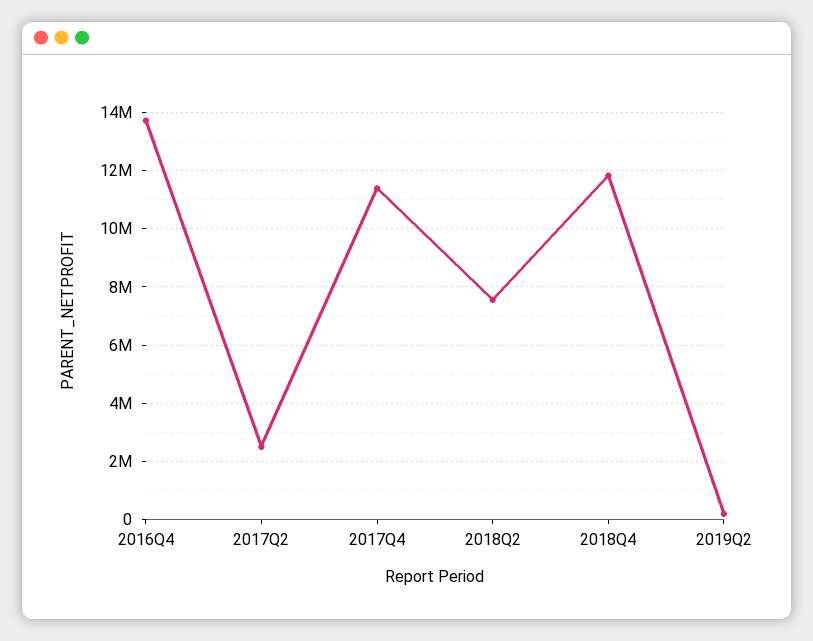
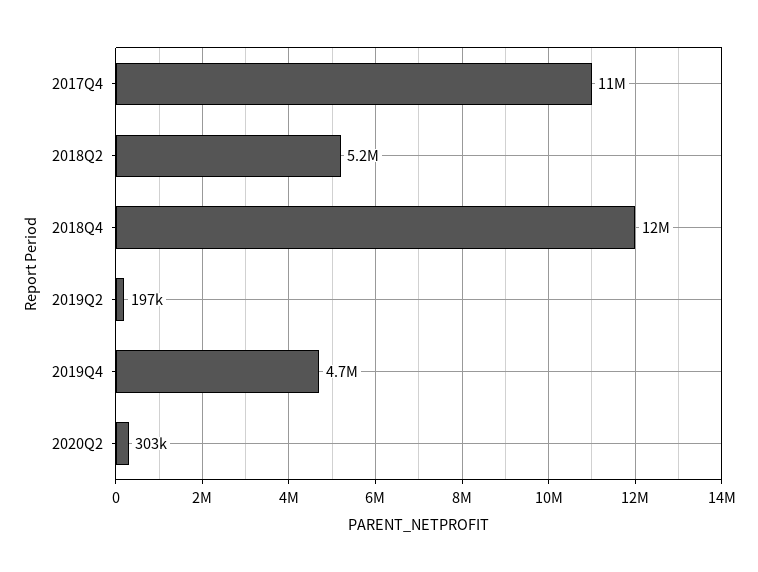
2016Q4: 13750000 -> none
2017Q2: 2500000 -> none
2018Q2: 7500000 -> 5200000
2019Q4: none -> 4700000
2020Q2: none -> 303000

